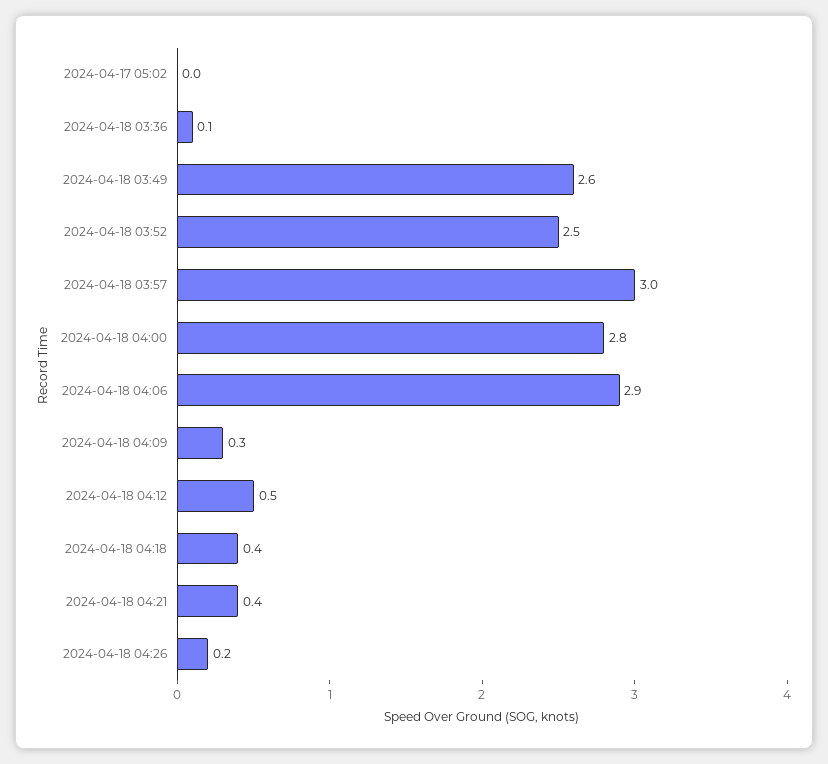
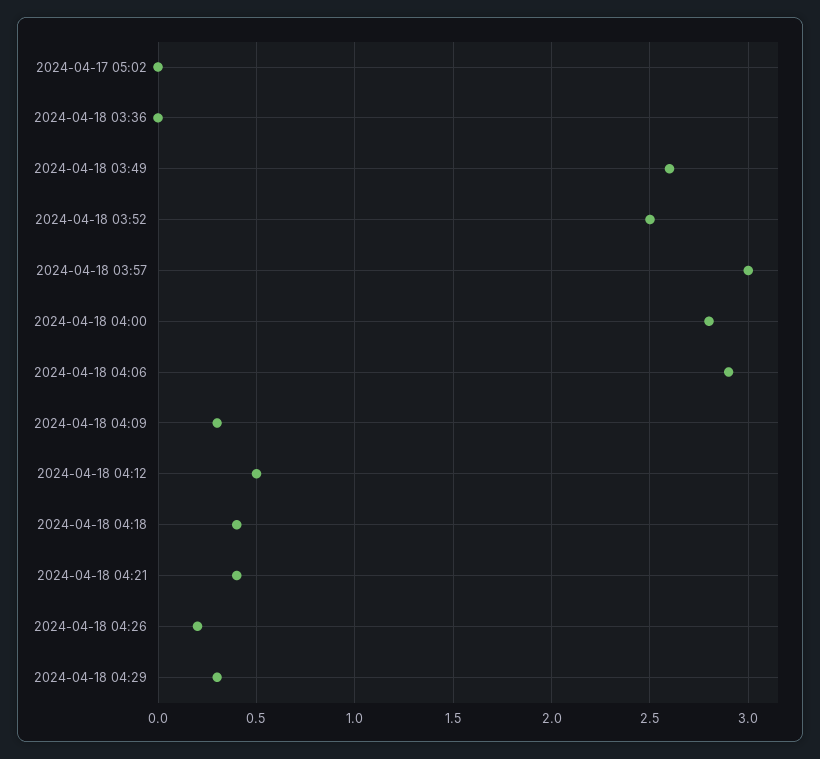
2024-04-18 03:36: 0.1 -> 0
2024-04-18 04:29: none -> 0.3

